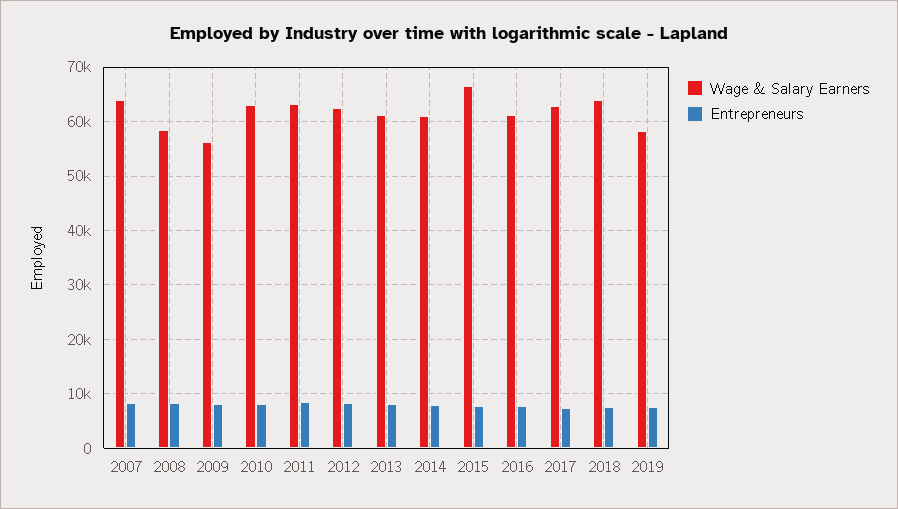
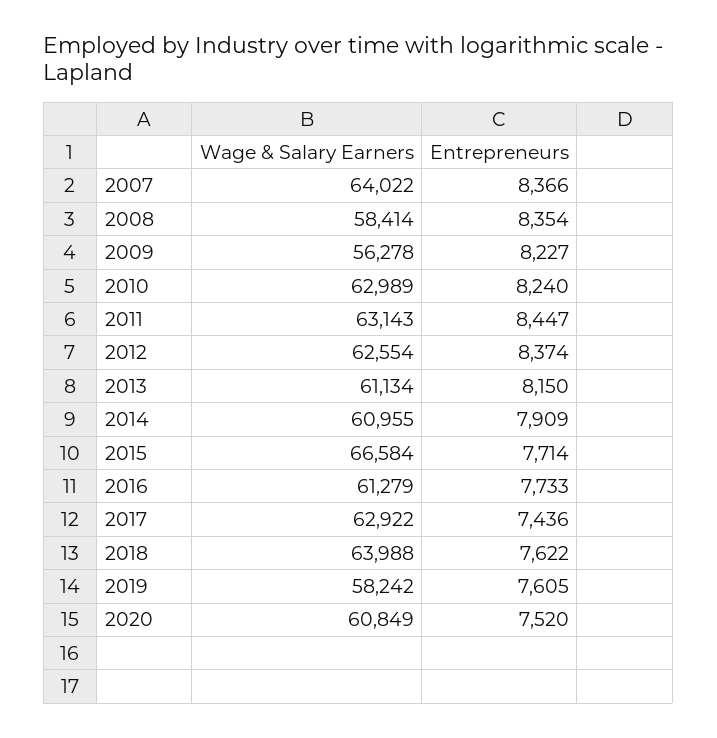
Wage & Salary Earners, 2020: none -> 60849
Entrepreneurs, 2020: none -> 7520

